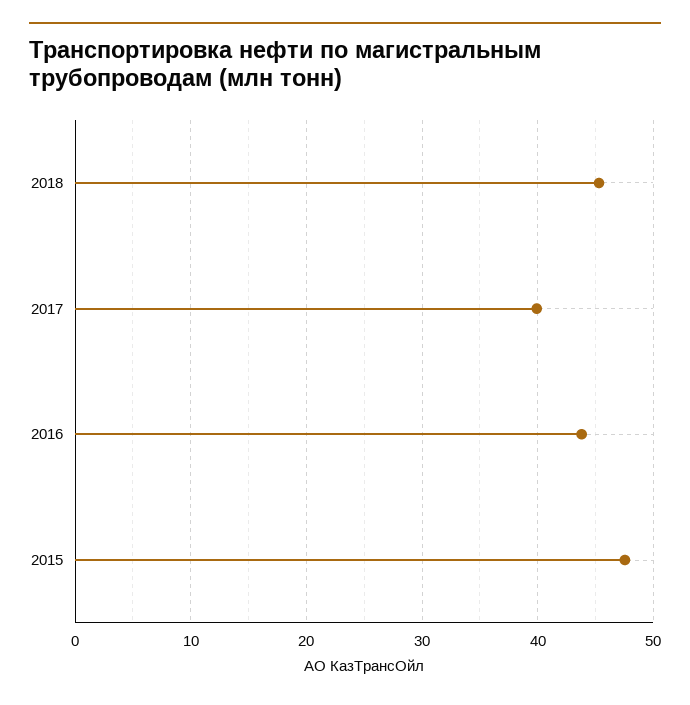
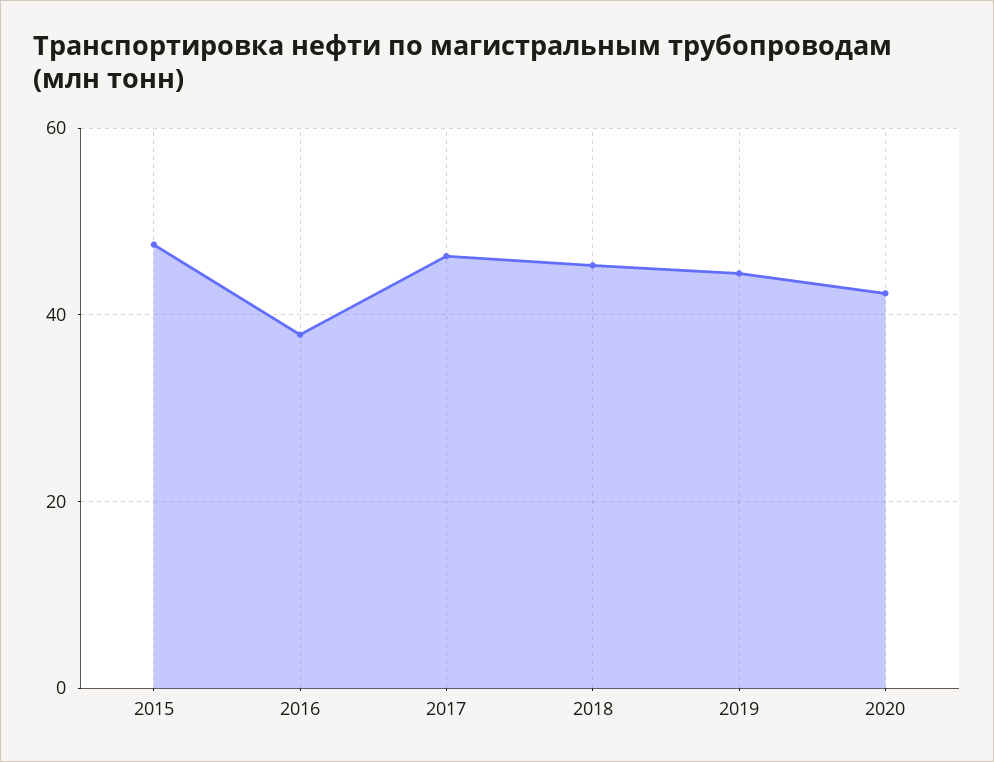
2017: 40 -> 46
2016: 44 -> 38
2019: none -> 44
2020: none -> 42

